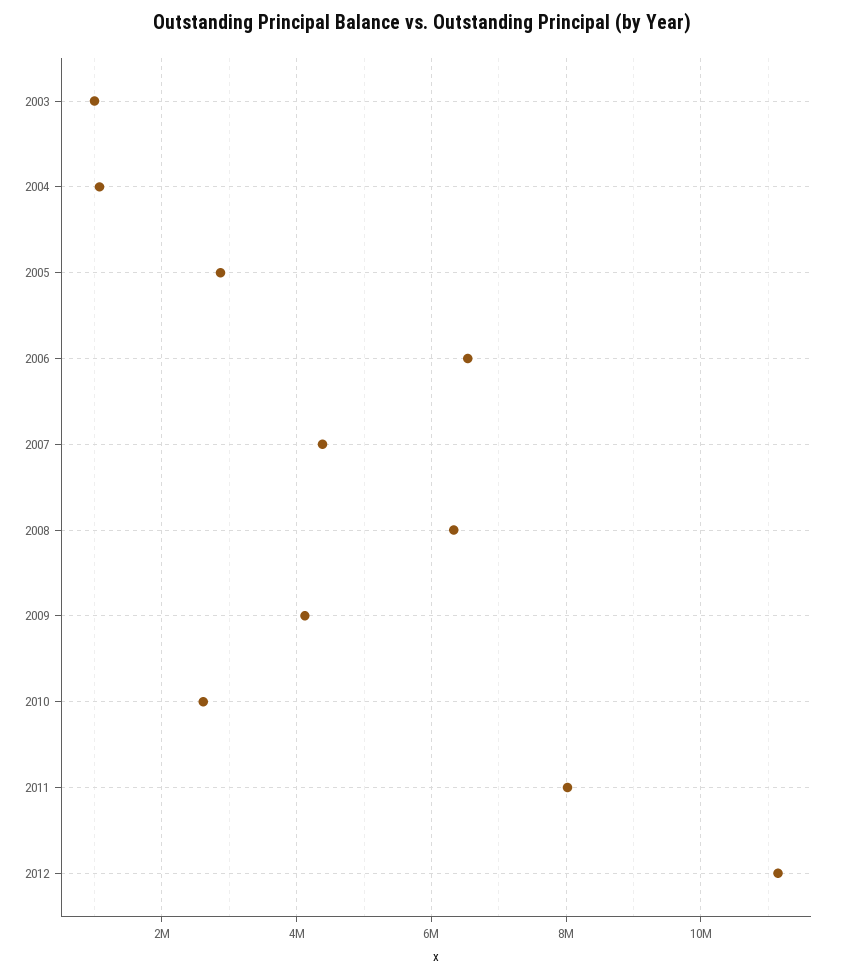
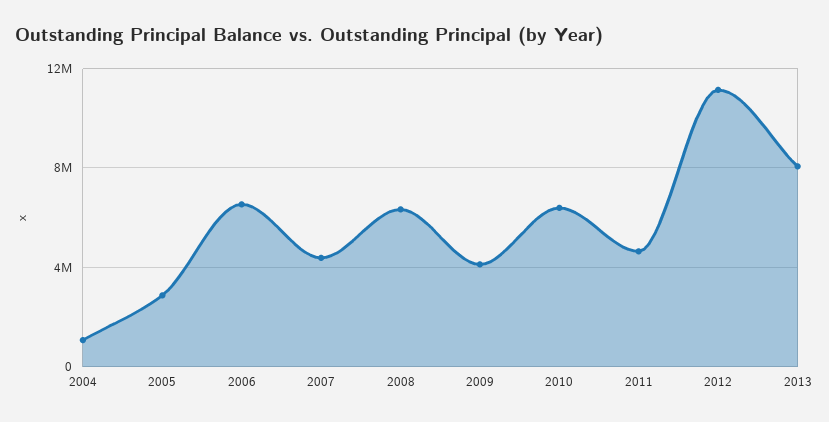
2003: 1000000 -> none
2010: 2600000 -> 6500000
2011: 8000000 -> 4500000
2013: none -> 8000000

